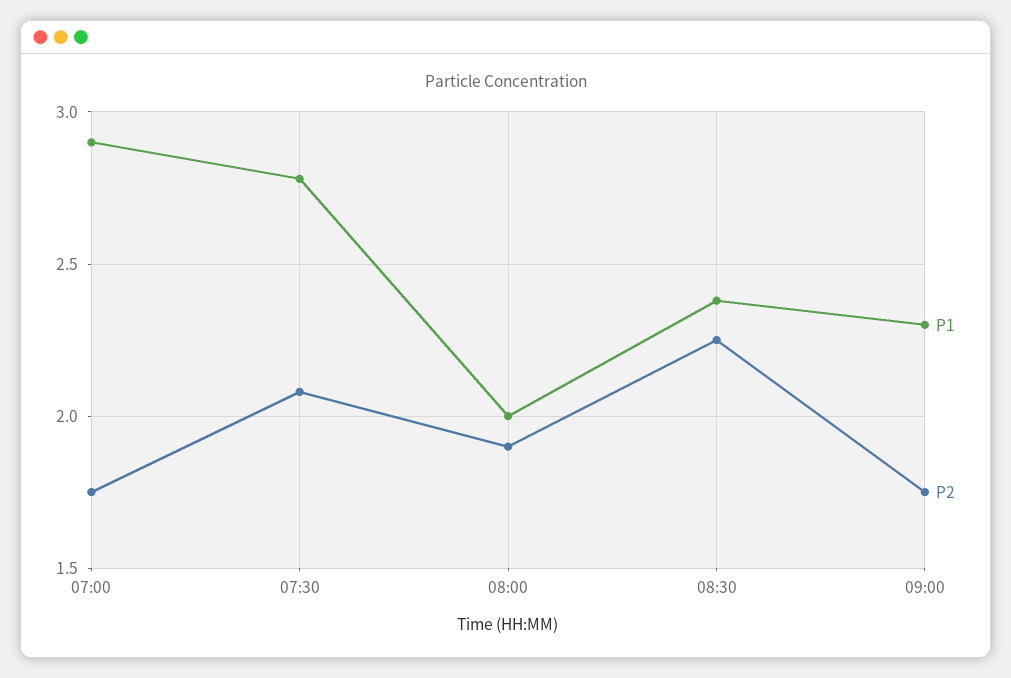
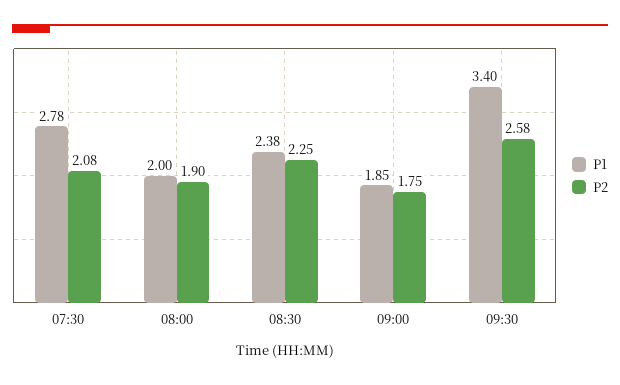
P1, 07:00: 2.9 -> none
P2, 07:00: 1.75 -> none
P1, 09:00: 2.3 -> 1.85
P1, 09:30: none -> 3.4
P2, 09:30: none -> 2.58

